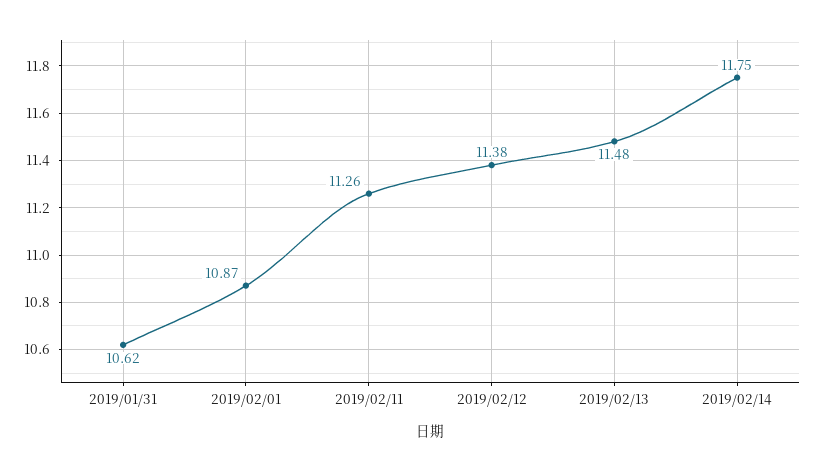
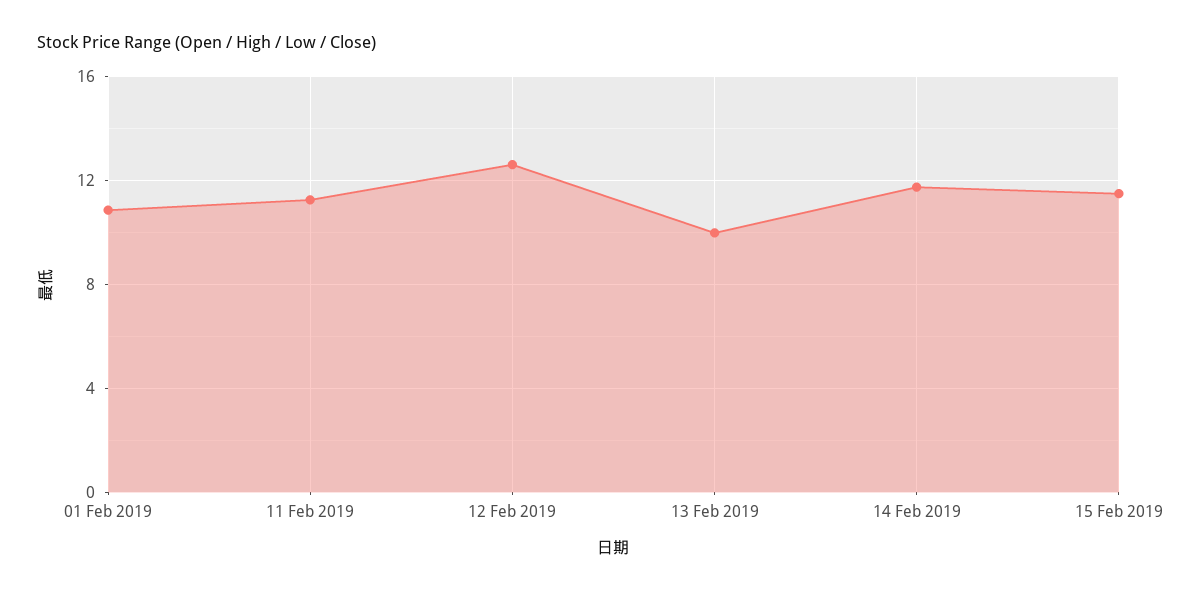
2019/01/31: 10.62 -> none
2019/02/12: 11.38 -> 12.5
2019/02/13: 11.48 -> 10
15 Feb 2019: none -> 11.5

